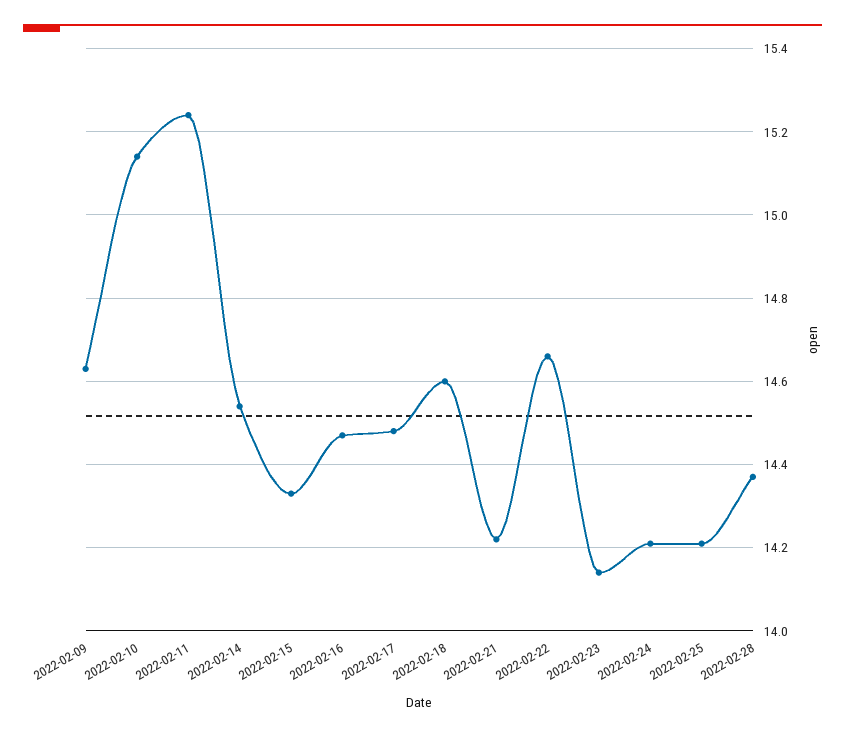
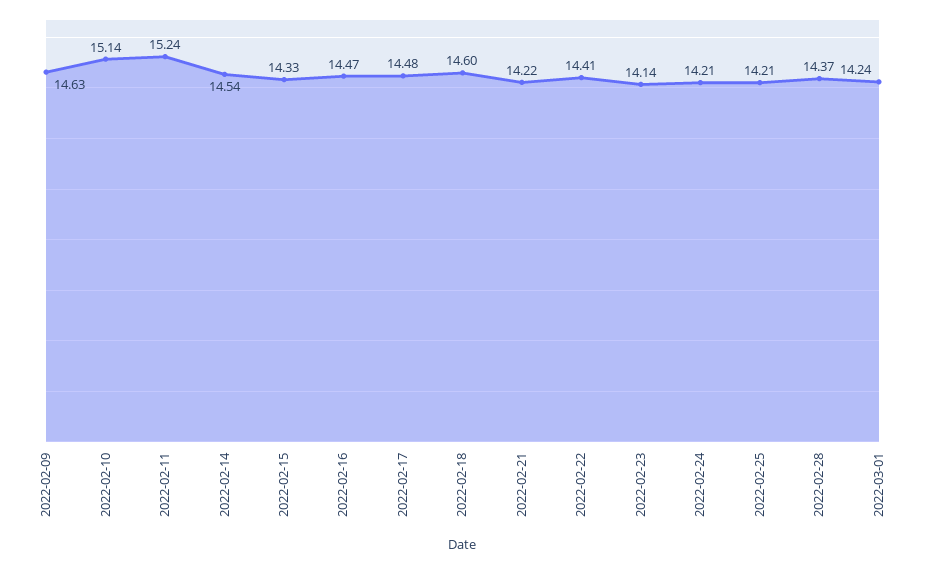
2022-02-22: 14.65 -> 14.41
2022-03-01: none -> 14.24

